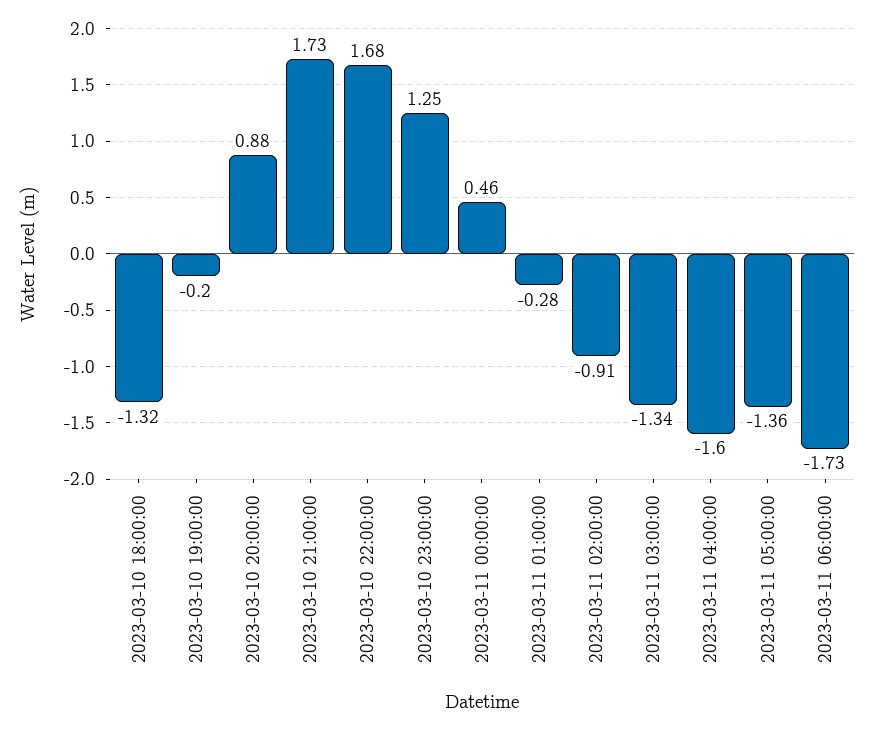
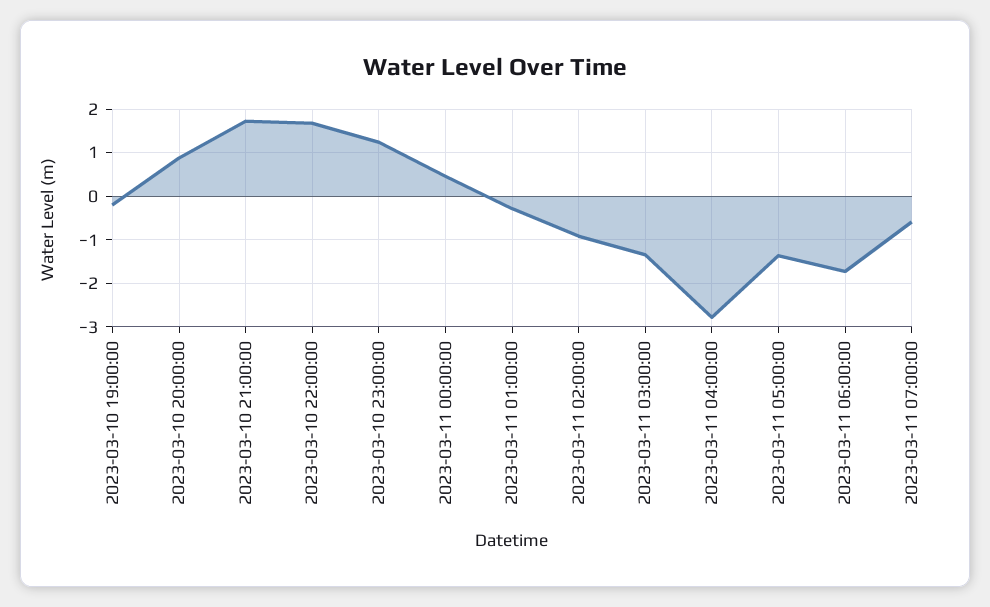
2023-03-10 18:00:00: -1.32 -> none
2023-03-11 04:00:00: -1.6 -> -2.8
2023-03-11 07:00:00: none -> -0.6

